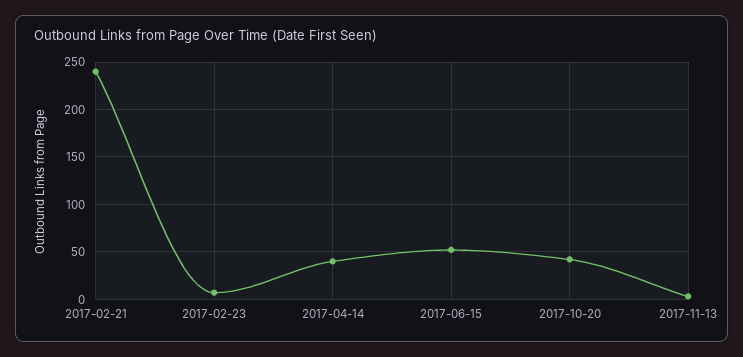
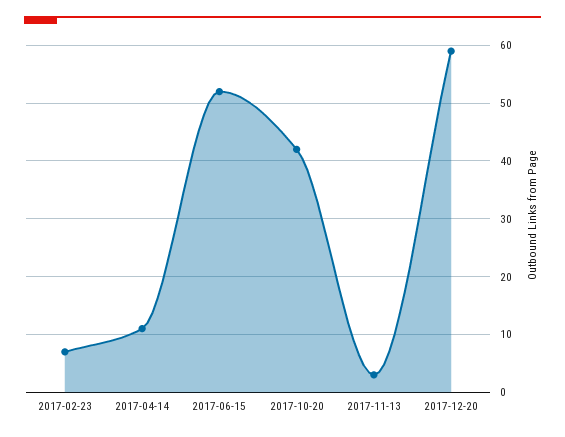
2017-02-21: 240 -> none
2017-04-14: 40 -> 10
2017-12-20: none -> 60

